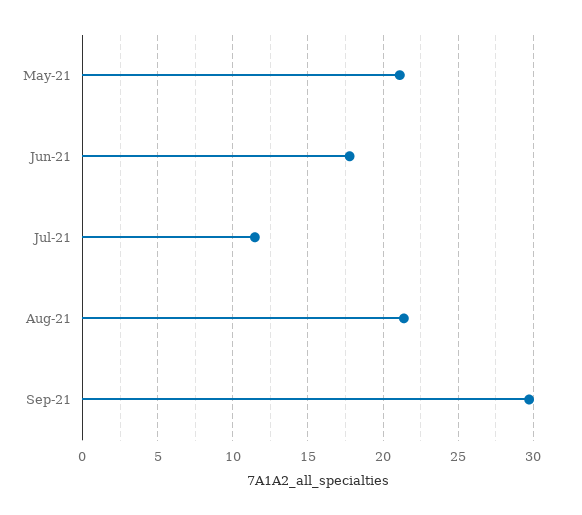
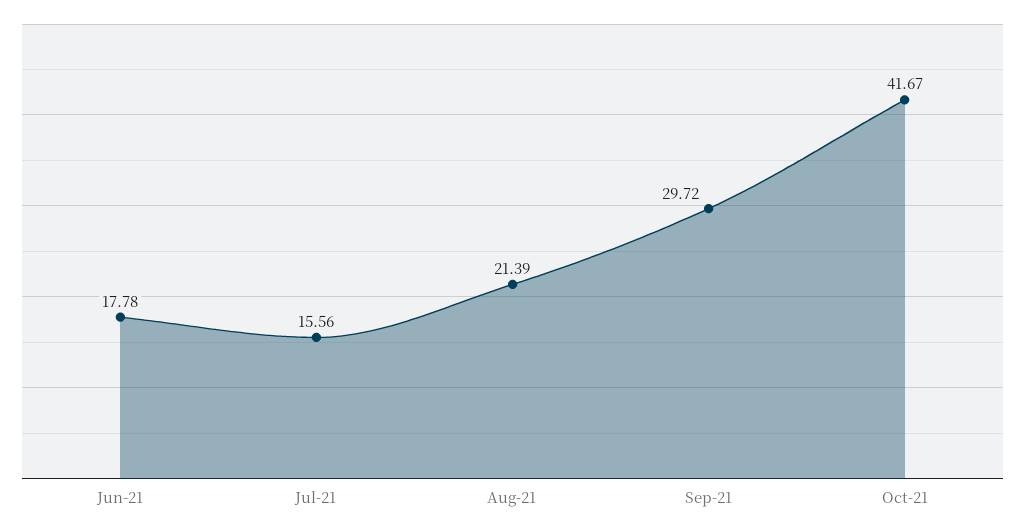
May-21: 21 -> none
Jul-21: 11.5 -> 15.56
Oct-21: none -> 41.67

